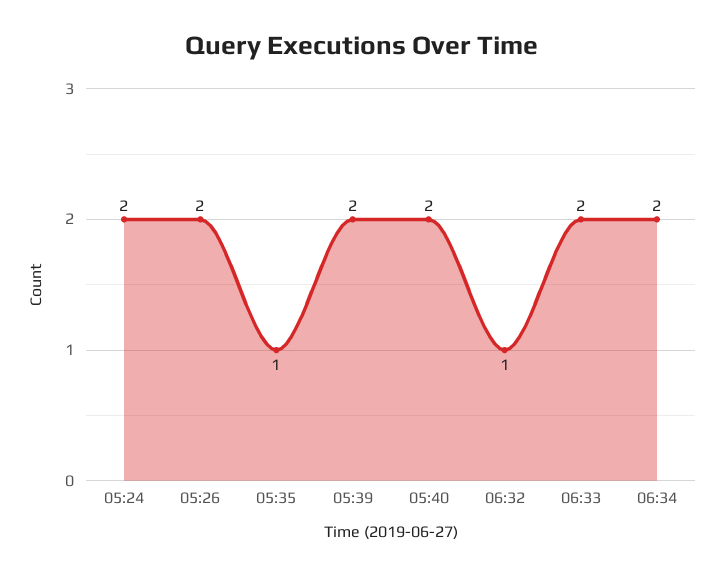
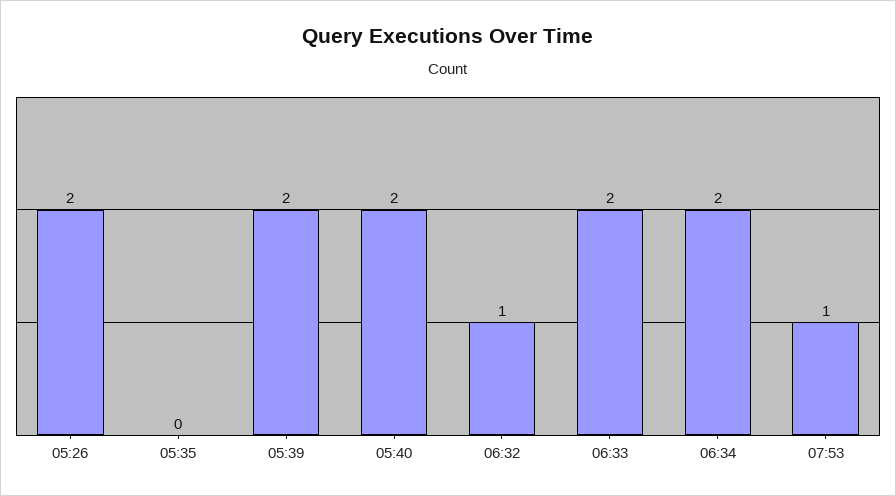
05:24: 2 -> none
05:35: 1 -> 0
07:53: none -> 1

